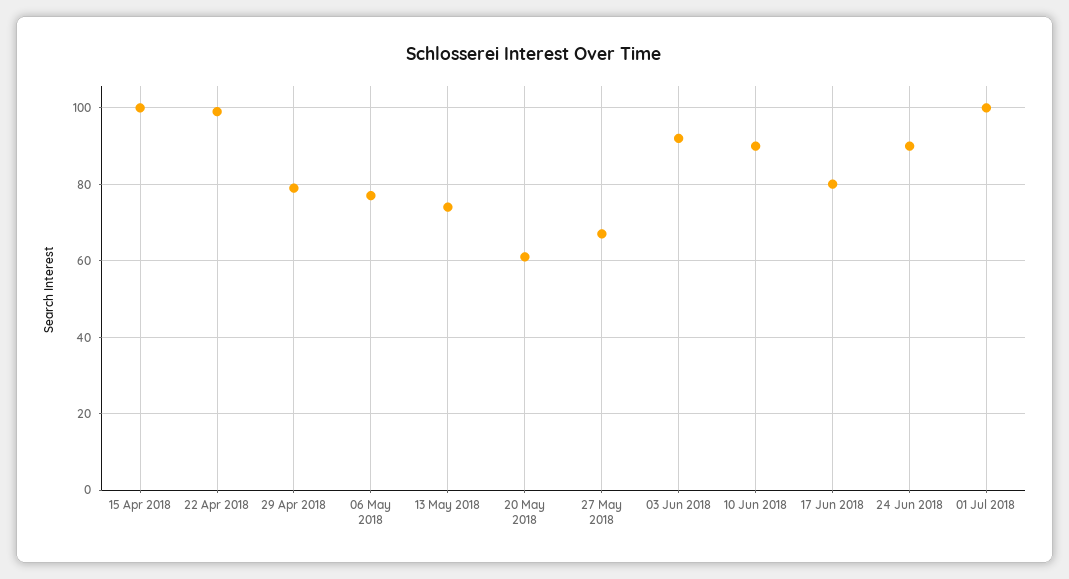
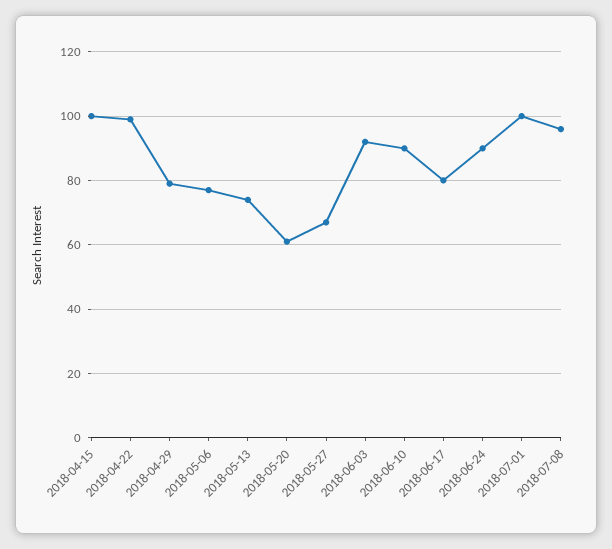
2018-07-08: none -> 95

